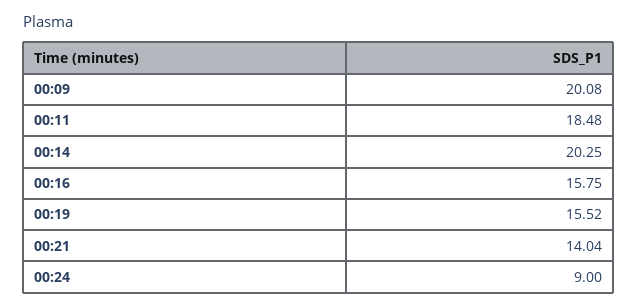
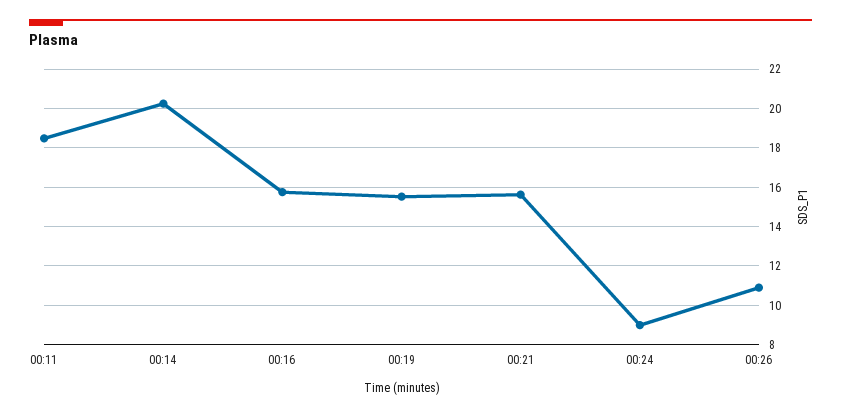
00:09: 20.08 -> none
00:21: 14.04 -> 15.5
00:26: none -> 11

